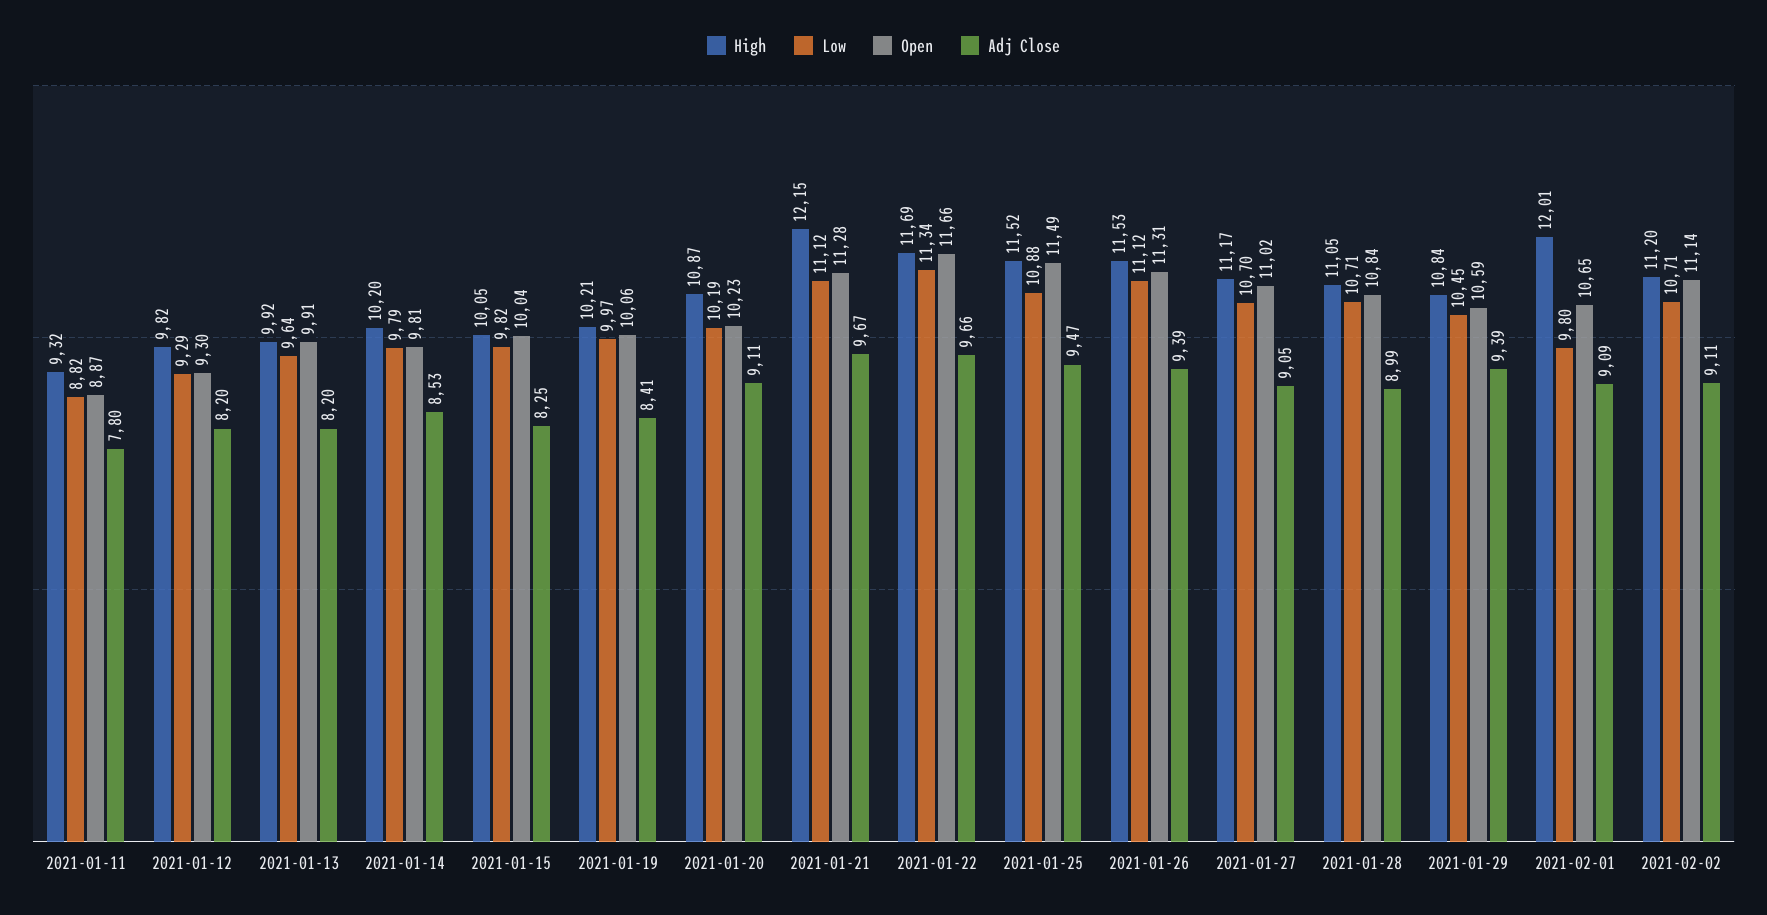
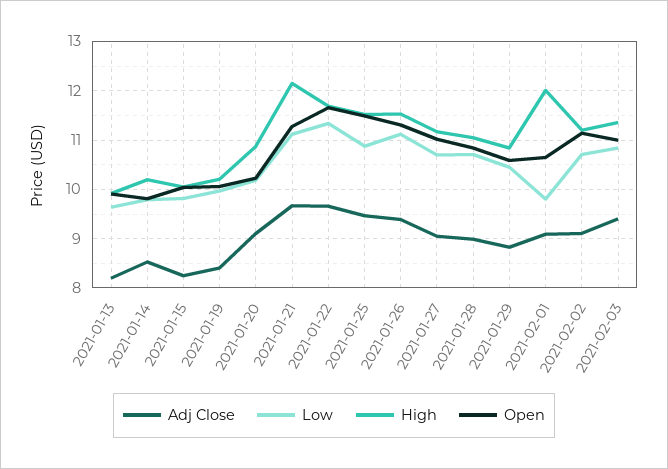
High, 2021-01-11: 9.32 -> none
Low, 2021-01-11: 8.82 -> none
Open, 2021-01-11: 8.87 -> none
Adj Close, 2021-01-11: 7.8 -> none
High, 2021-01-12: 9.82 -> none
Low, 2021-01-12: 9.29 -> none
Open, 2021-01-12: 9.3 -> none
Adj Close, 2021-01-12: 8.2 -> none
Adj Close, 2021-01-29: 9.39 -> 8.8
Adj Close, 2021-02-03: none -> 9.4
Low, 2021-02-03: none -> 10.8
High, 2021-02-03: none -> 11.4
Open, 2021-02-03: none -> 11

